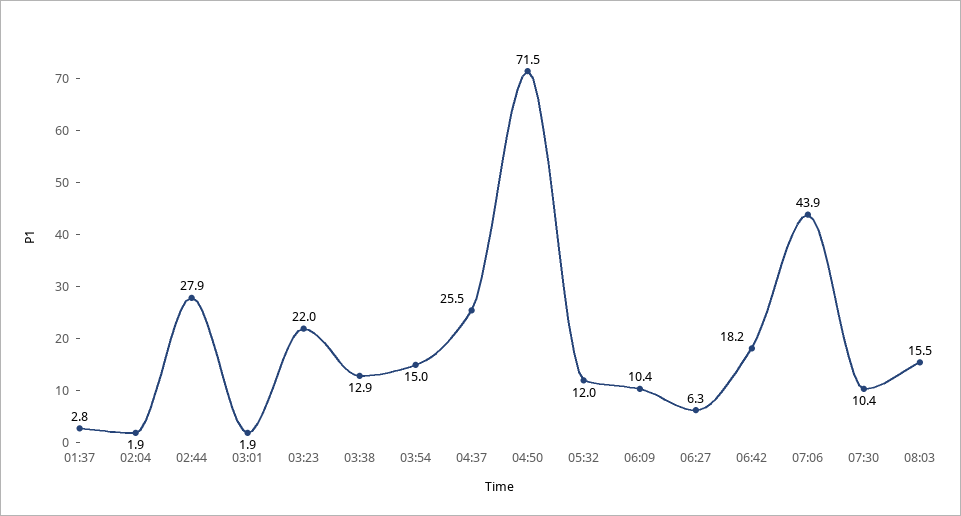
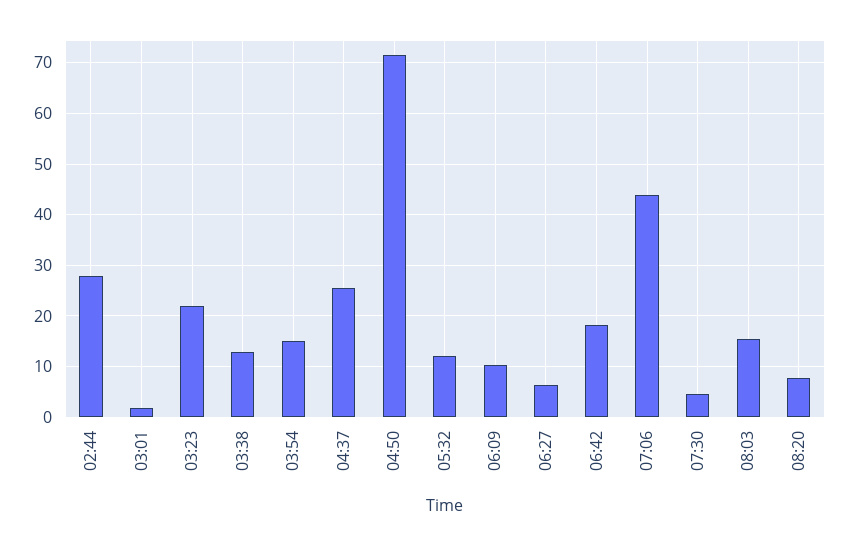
01:37: 2.8 -> none
02:04: 1.9 -> none
07:30: 10.4 -> 4
08:20: none -> 8

